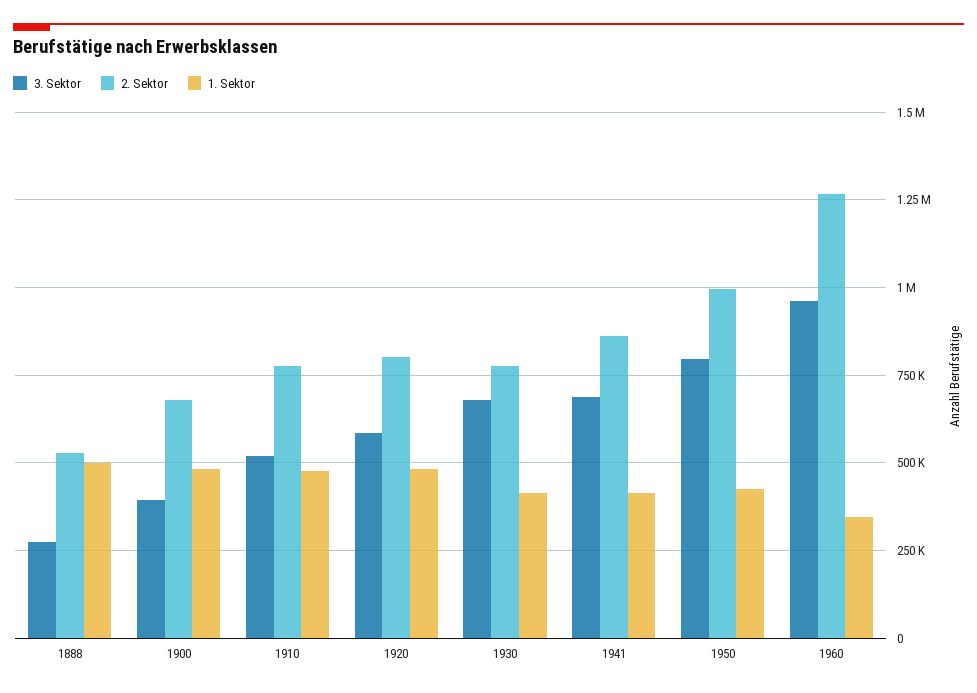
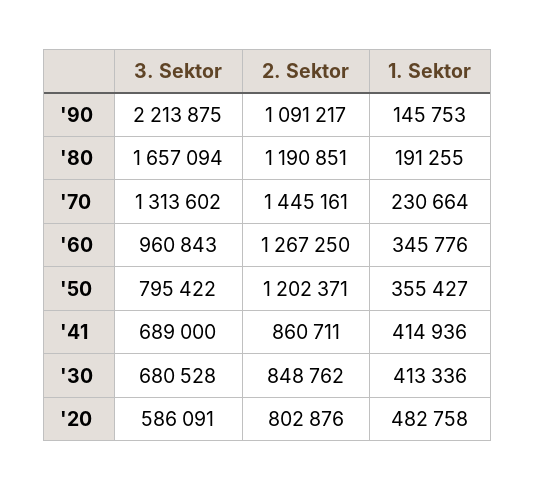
3. Sektor, 1888: 275000 -> none
2. Sektor, 1888: 525000 -> none
1. Sektor, 1888: 500000 -> none
3. Sektor, 1900: 400000 -> none
2. Sektor, 1900: 675000 -> none
1. Sektor, 1900: 475000 -> none
3. Sektor, 1910: 525000 -> none
2. Sektor, 1910: 775000 -> none
1. Sektor, 1910: 475000 -> none
2. Sektor, 1930: 775000 -> 848762
2. Sektor, 1950: 1000000 -> 1202371
1. Sektor, 1950: 425000 -> 355427
3. Sektor, '90: none -> 2213875
2. Sektor, '90: none -> 1091217
1. Sektor, '90: none -> 145753
3. Sektor, '80: none -> 1657094
2. Sektor, '80: none -> 1190851
1. Sektor, '80: none -> 191255
3. Sektor, '70: none -> 1313602
2. Sektor, '70: none -> 1445161
1. Sektor, '70: none -> 230664

